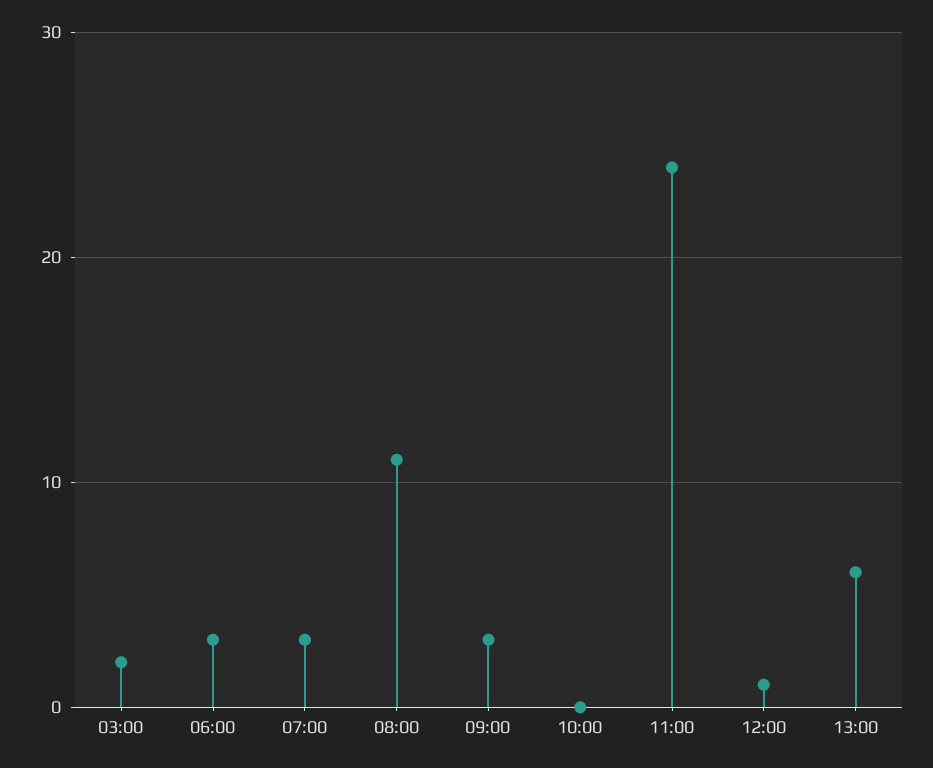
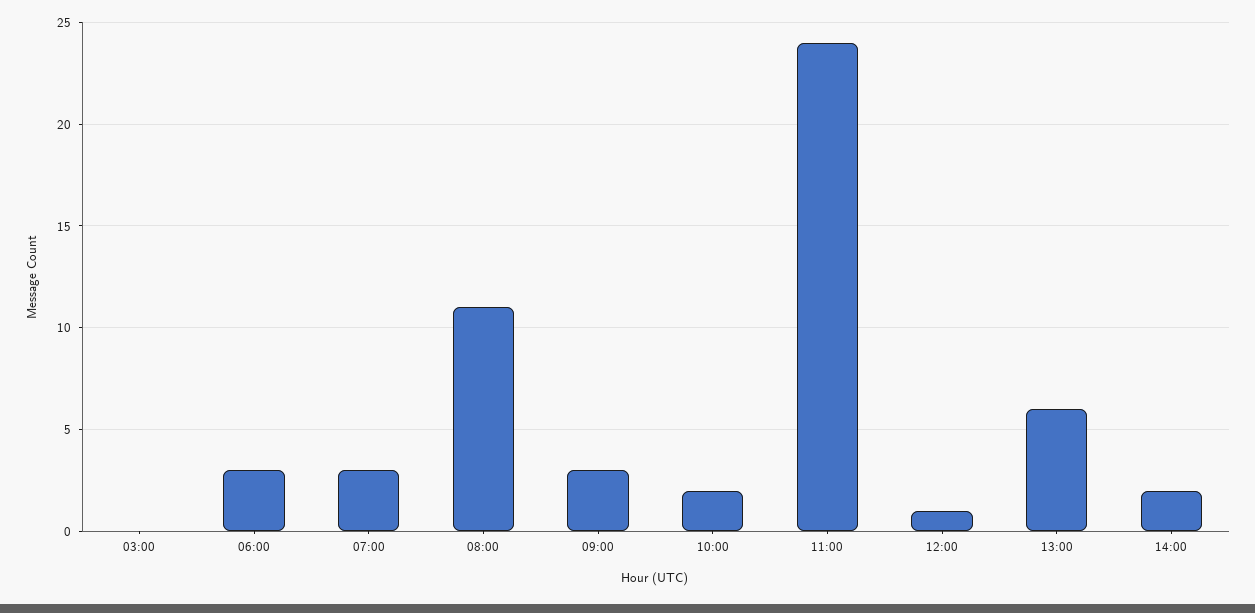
03:00: 2 -> 0
10:00: 0 -> 2
14:00: none -> 2

